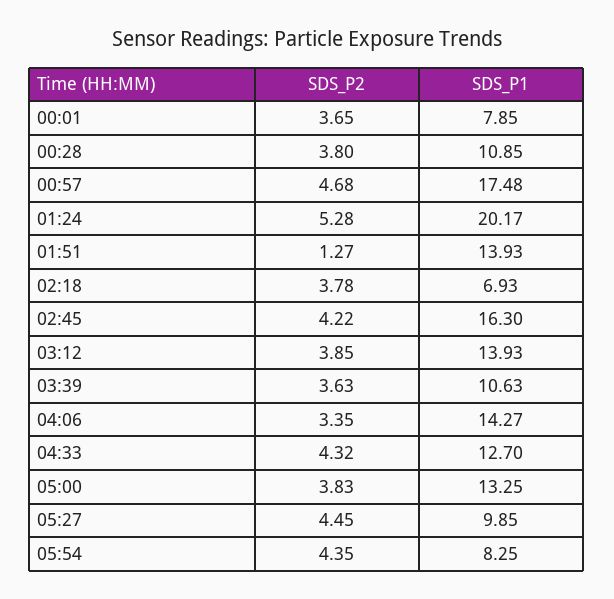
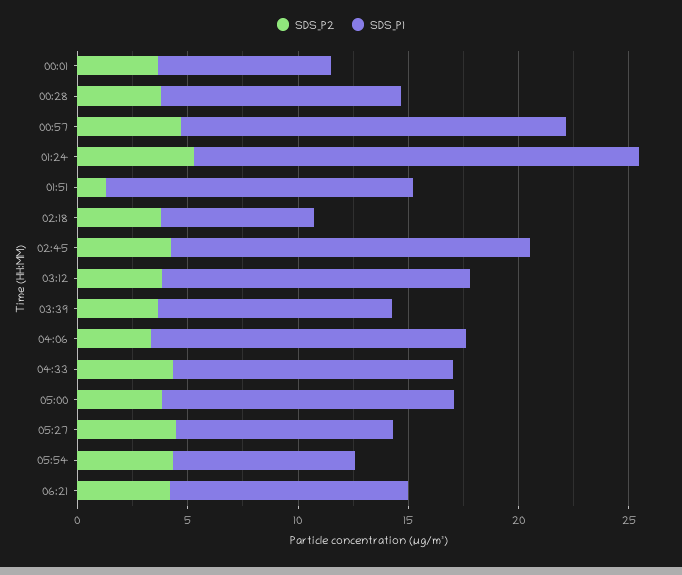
SDS_P2, 06:21: none -> 4
SDS_P1, 06:21: none -> 11

